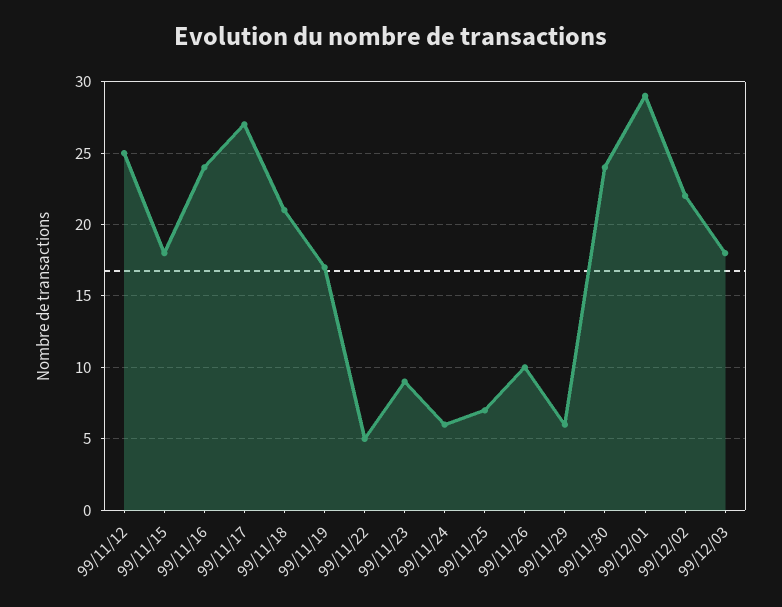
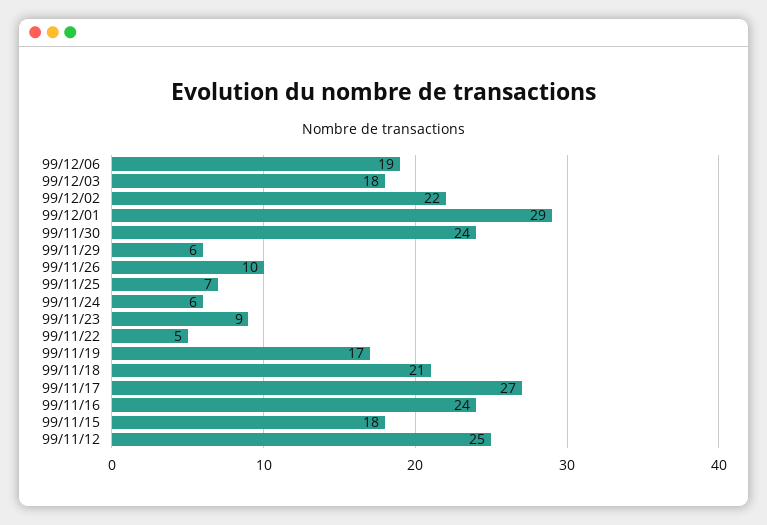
99/12/06: none -> 19

